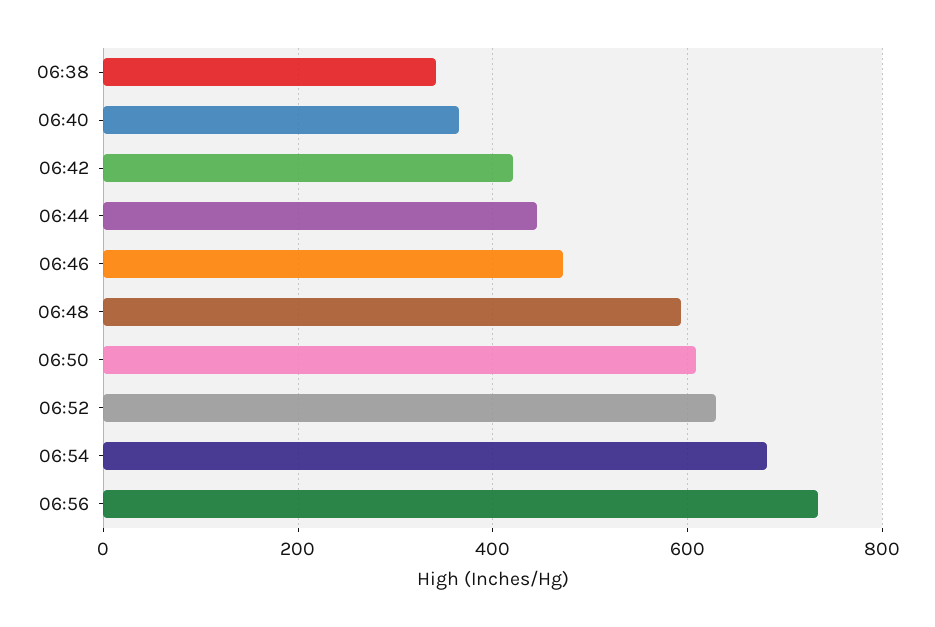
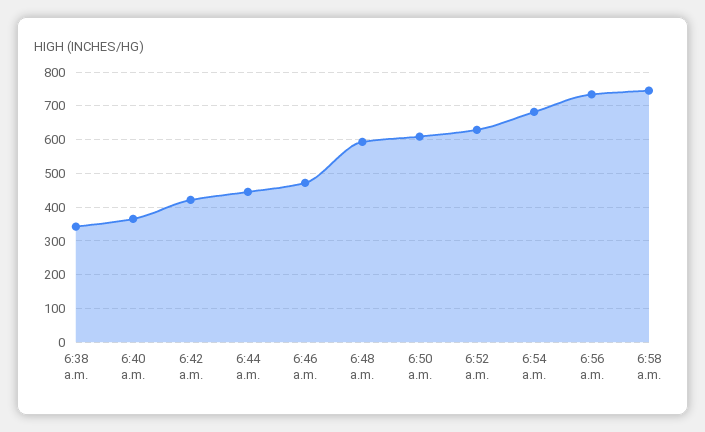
6:58 a.m.: none -> 740

